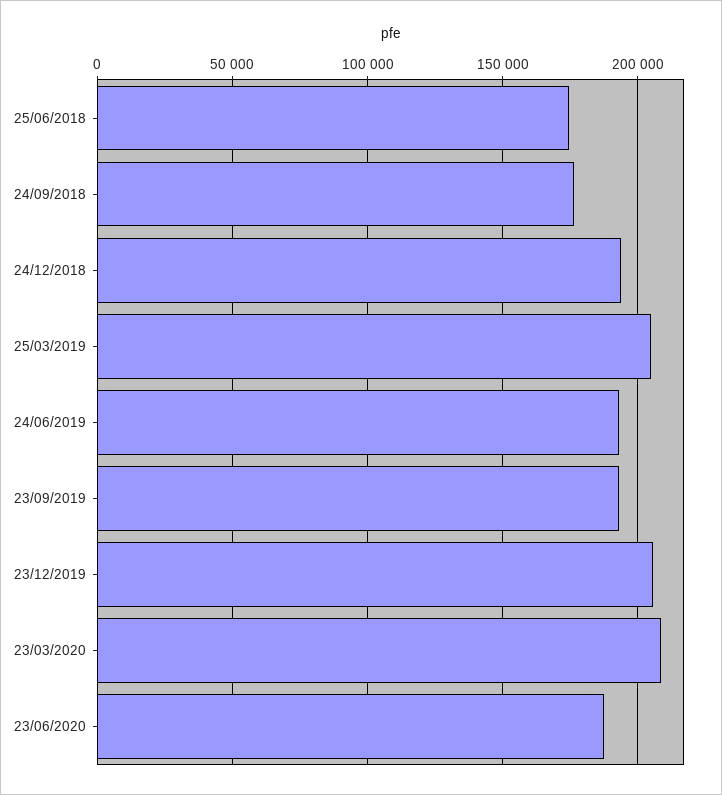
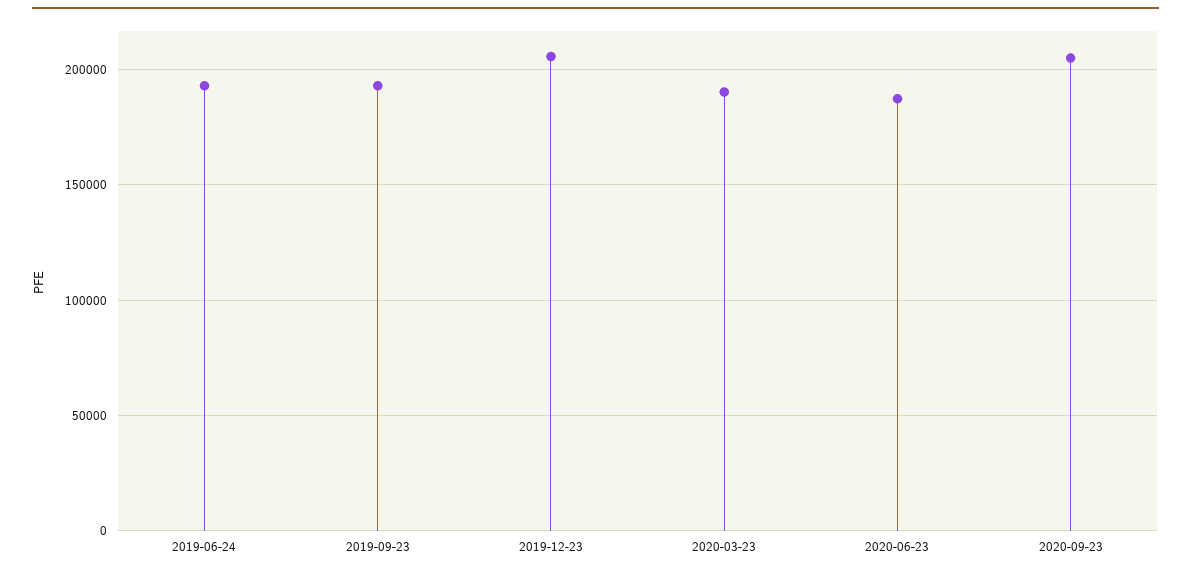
25/06/2018: 175000 -> none
24/09/2018: 175000 -> none
24/12/2018: 195000 -> none
25/03/2019: 205000 -> none
23/03/2020: 210000 -> 190000
2020-09-23: none -> 205000

